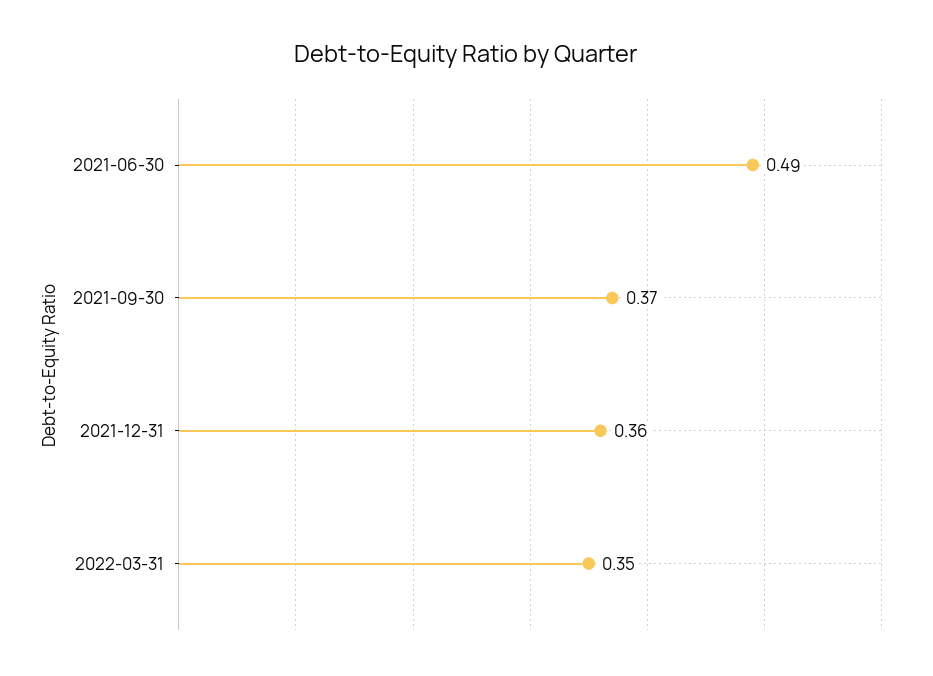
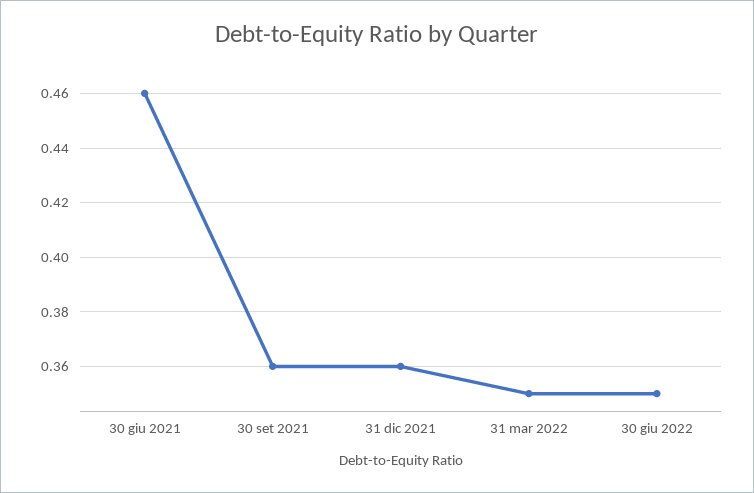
2021-06-30: 0.49 -> 0.46
2021-09-30: 0.37 -> 0.36
30 giu 2022: none -> 0.35

